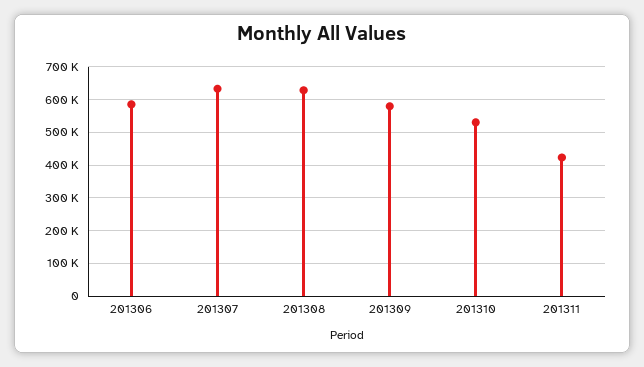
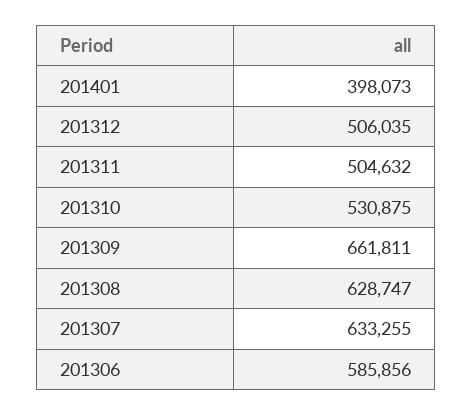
201309: 580000 -> 661811
201311: 420000 -> 504632
201401: none -> 398073
201312: none -> 506035

